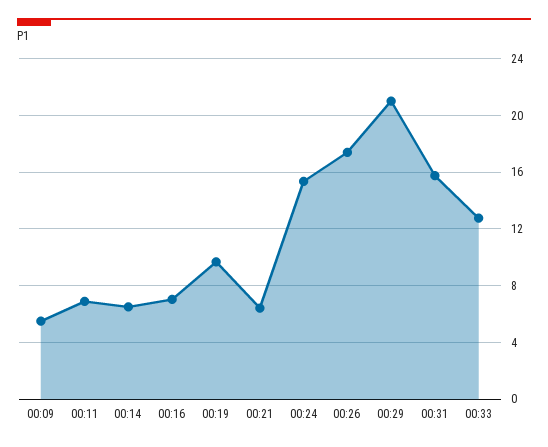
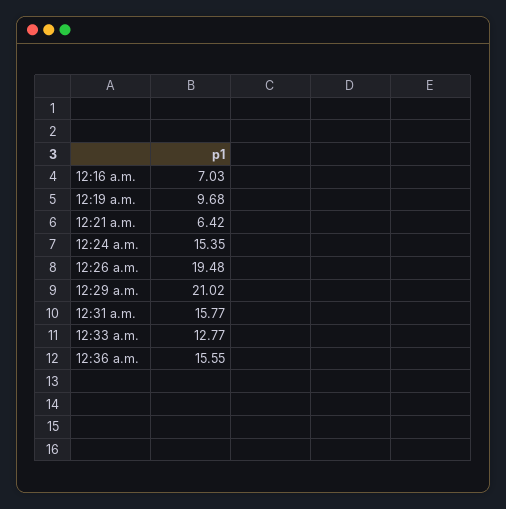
00:09: 5.5 -> none
00:11: 7 -> none
00:14: 6.5 -> none
00:26: 17.5 -> 19.48
12:36 a.m.: none -> 15.55

